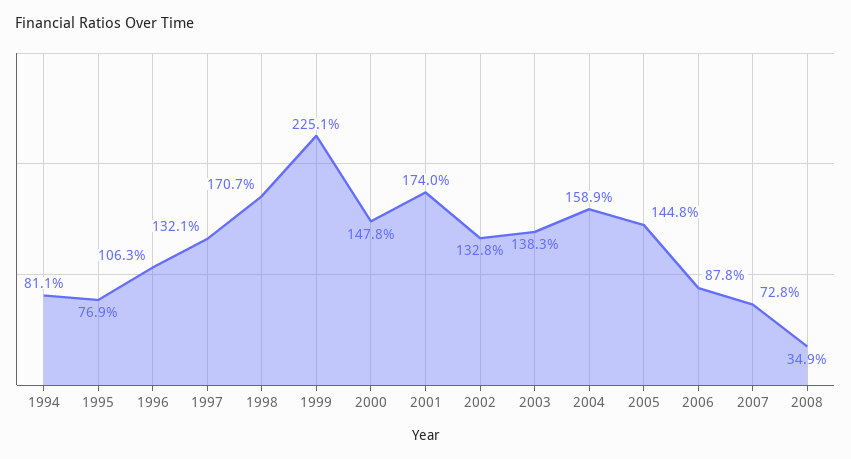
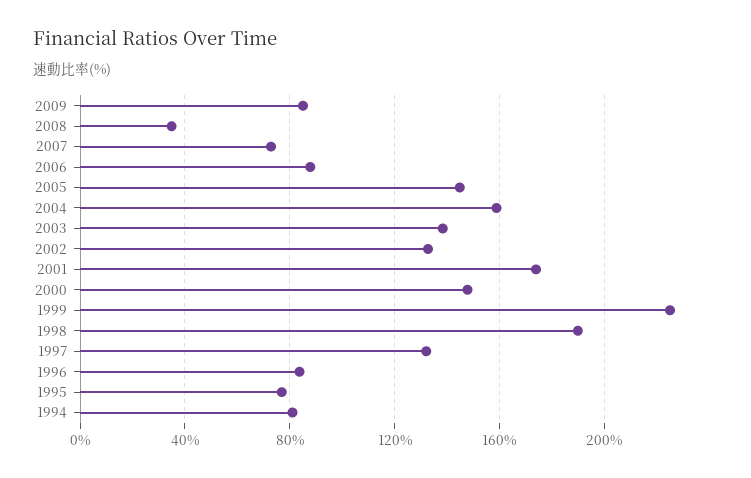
1996: 106.3 -> 85
1998: 170.7 -> 190
2009: none -> 85

